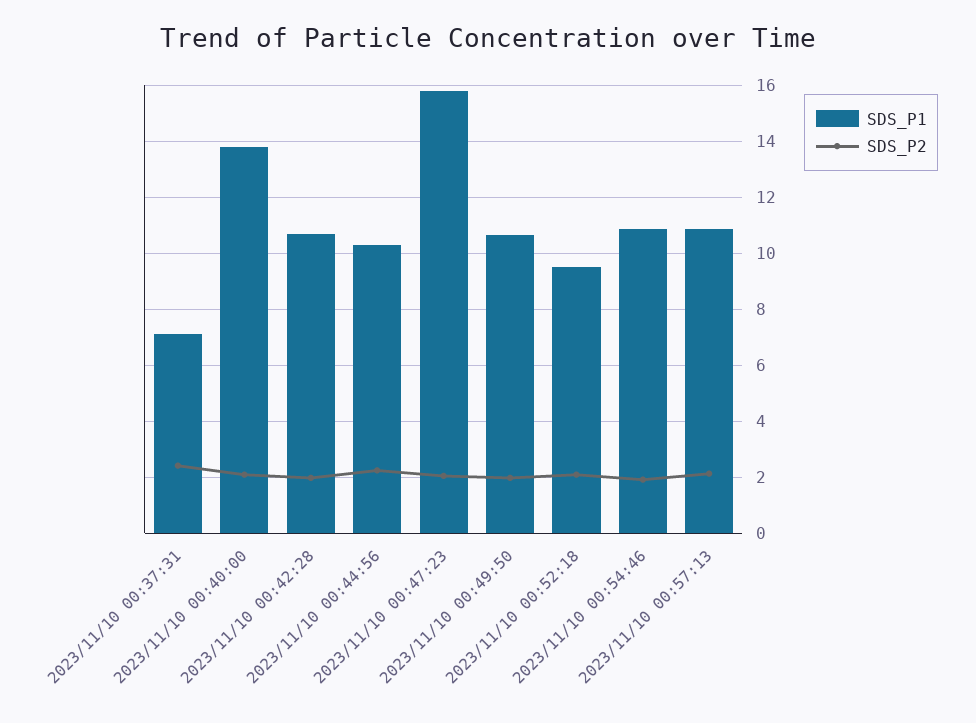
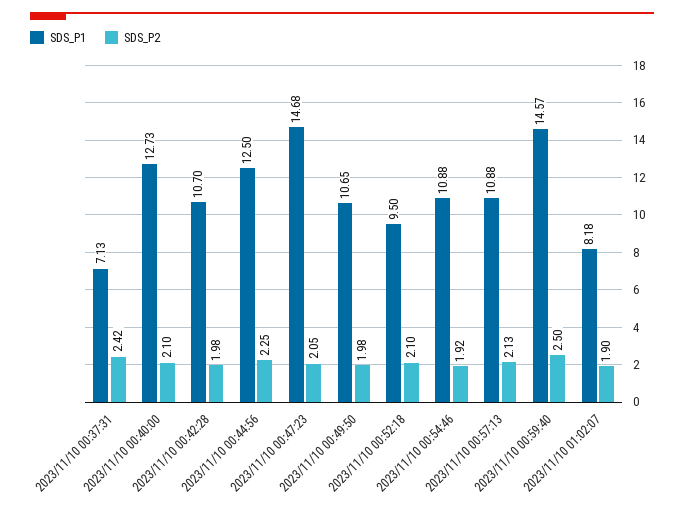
SDS_P1, 2023/11/10 00:40:00: 13.75 -> 12.73
SDS_P1, 2023/11/10 00:44:56: 10.25 -> 12.5
SDS_P1, 2023/11/10 00:47:23: 15.75 -> 14.68
SDS_P1, 2023/11/10 00:59:40: none -> 14.57
SDS_P2, 2023/11/10 00:59:40: none -> 2.5
SDS_P1, 2023/11/10 01:02:07: none -> 8.18
SDS_P2, 2023/11/10 01:02:07: none -> 1.9

